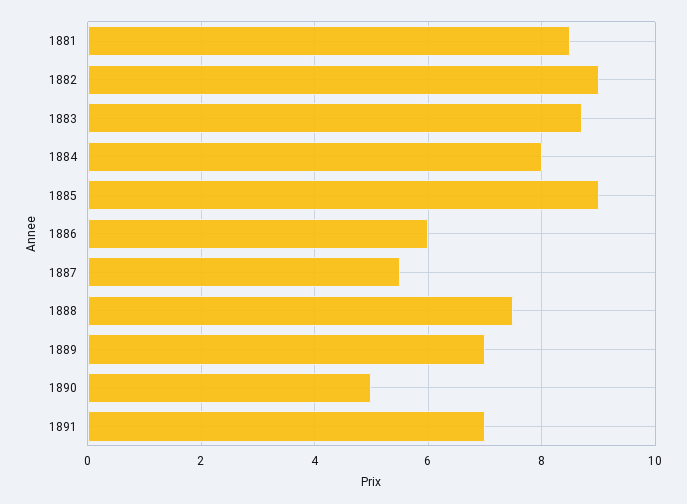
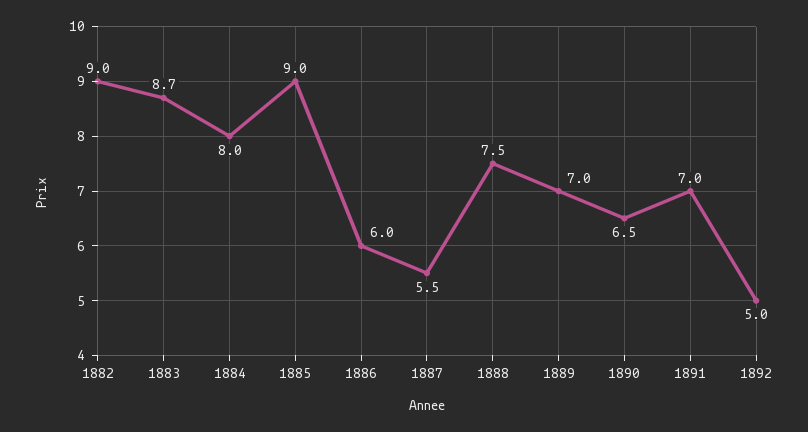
1881: 8.5 -> none
1890: 5 -> 6.5
1892: none -> 5

